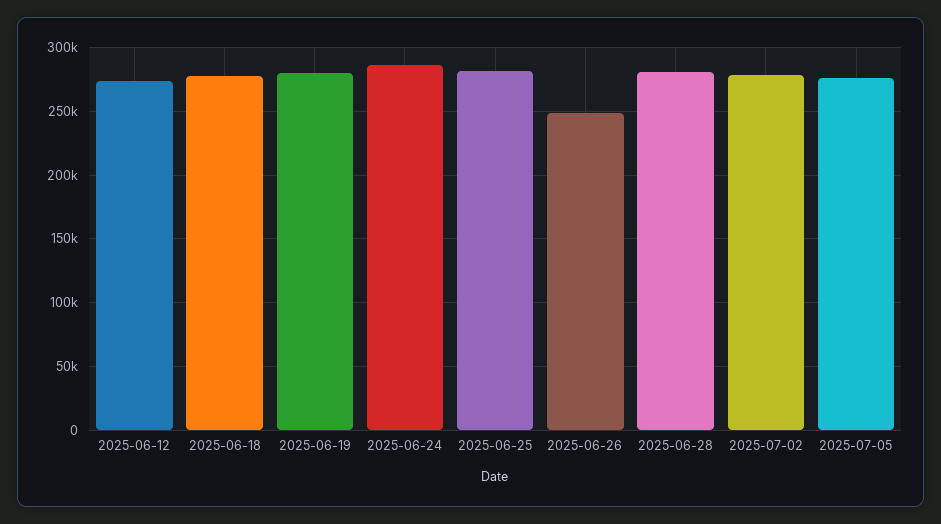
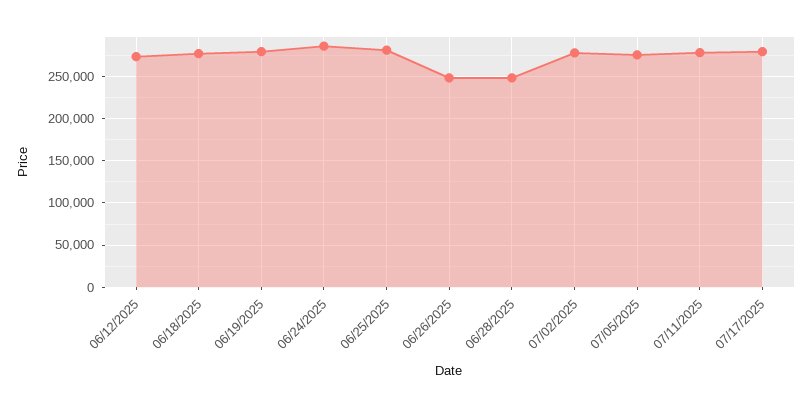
2025-06-28: 280000 -> 250000
07/11/2025: none -> 280000
07/17/2025: none -> 280000

